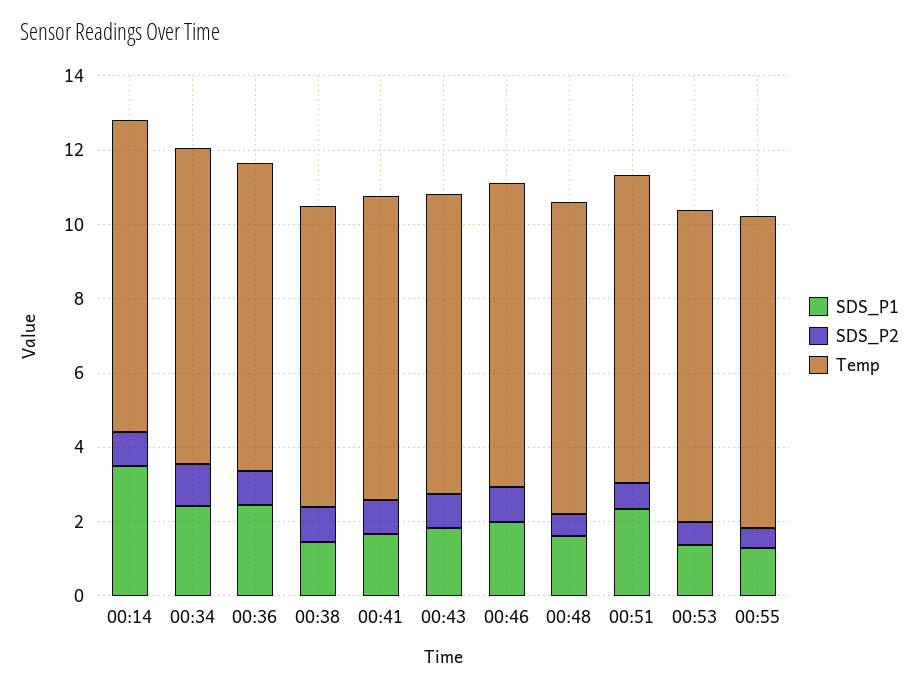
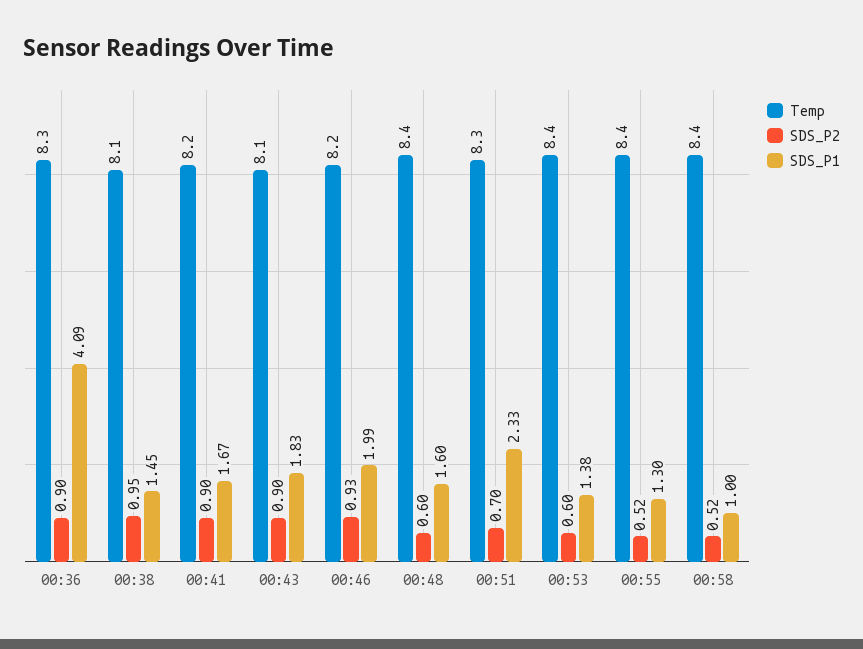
SDS_P1, 00:14: 3.5 -> none
SDS_P2, 00:14: 1 -> none
Temp, 00:14: 8.5 -> none
SDS_P1, 00:34: 2.5 -> none
SDS_P2, 00:34: 1 -> none
Temp, 00:34: 8.5 -> none
SDS_P1, 00:36: 2.5 -> 4.09
Temp, 00:58: none -> 8.4
SDS_P2, 00:58: none -> 0.52
SDS_P1, 00:58: none -> 1

